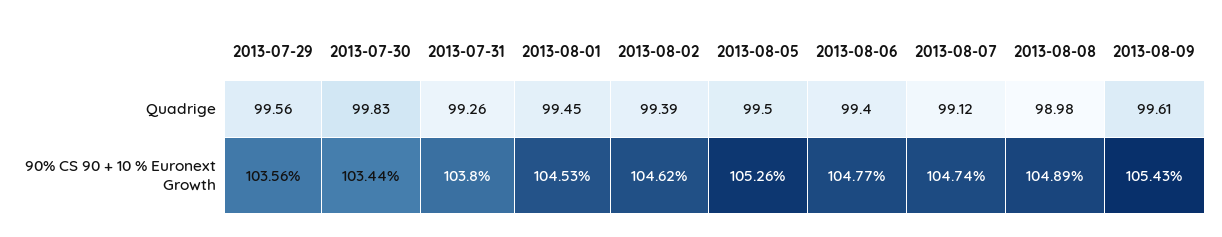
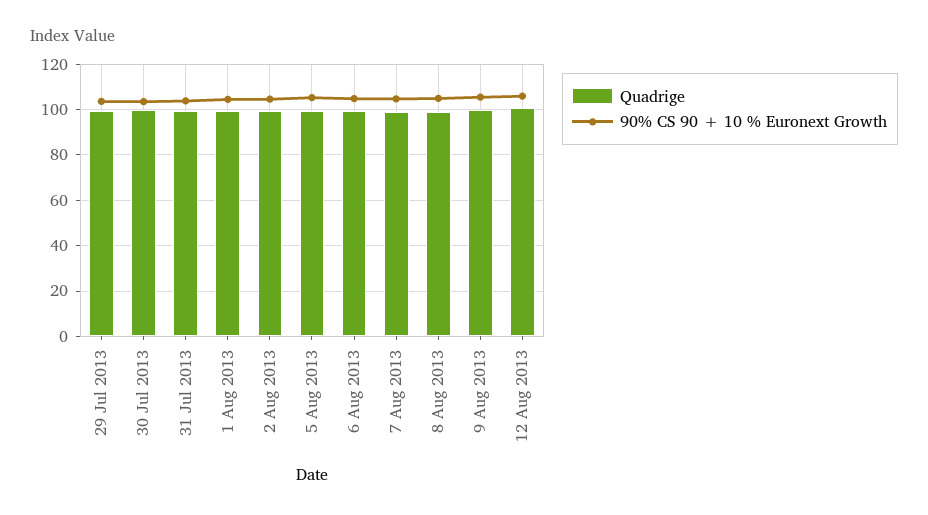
Quadrige, 12 Aug 2013: none -> 100
90% CS 90 + 10 % Euronext Growth, 12 Aug 2013: none -> 105

